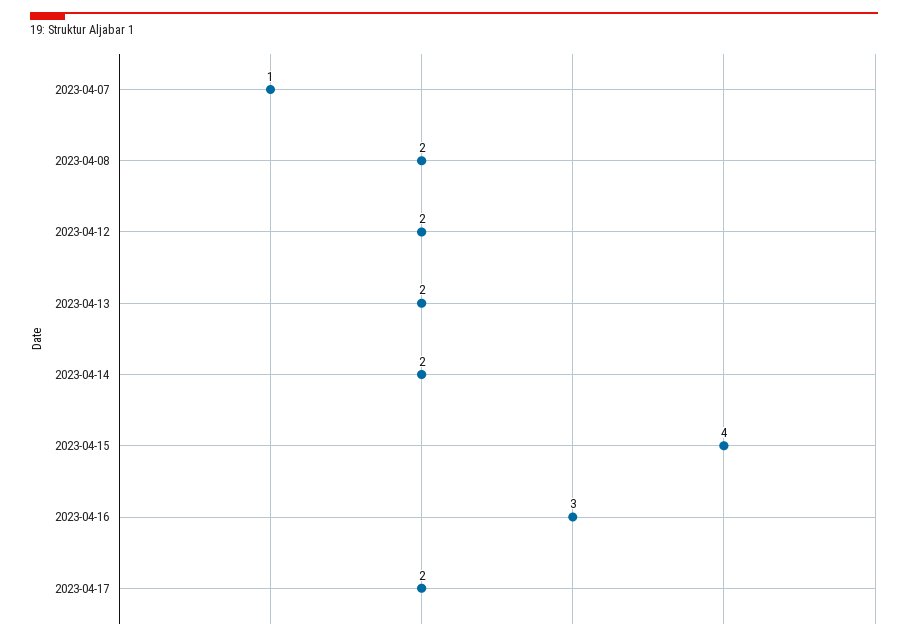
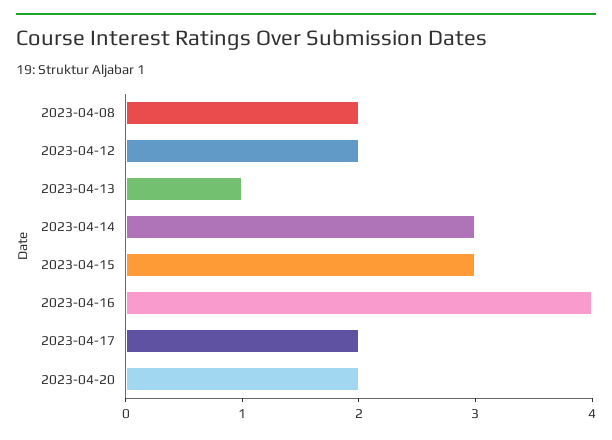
2023-04-07: 1 -> none
2023-04-13: 2 -> 1
2023-04-14: 2 -> 3
2023-04-15: 4 -> 3
2023-04-16: 3 -> 4
2023-04-20: none -> 2

